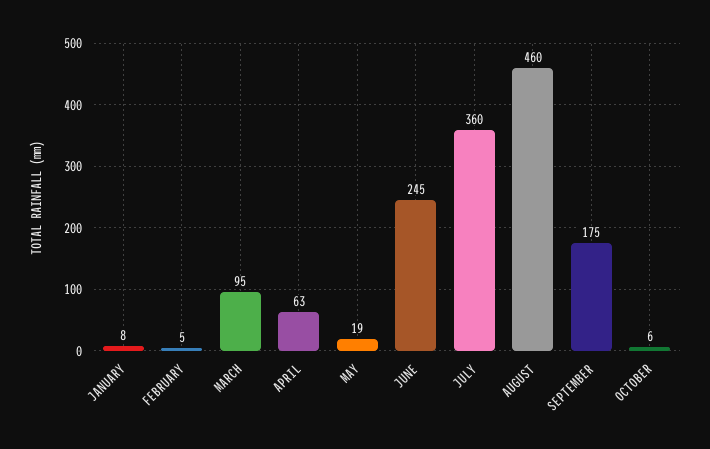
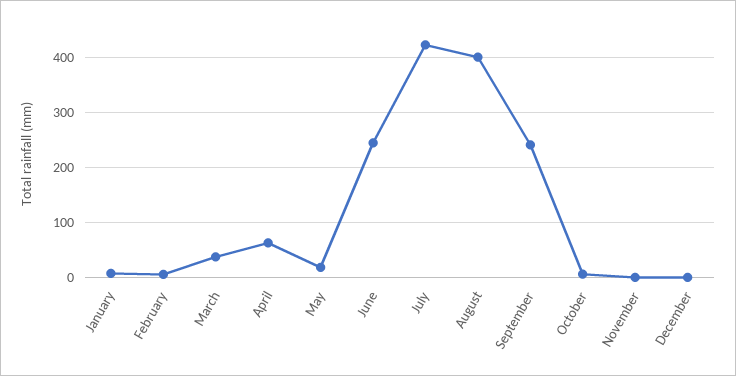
MARCH: 95 -> 40
JULY: 360 -> 420
AUGUST: 460 -> 400
SEPTEMBER: 175 -> 240
November: none -> 0
December: none -> 0

